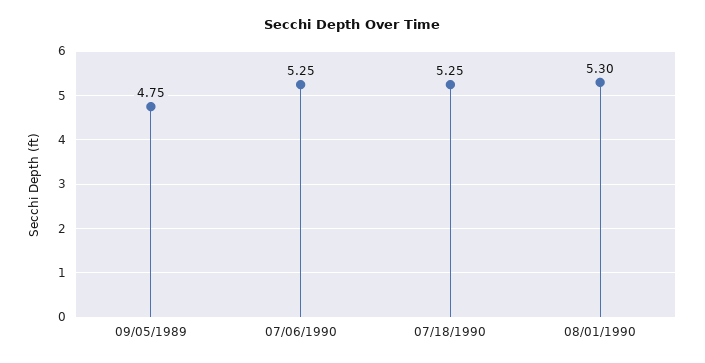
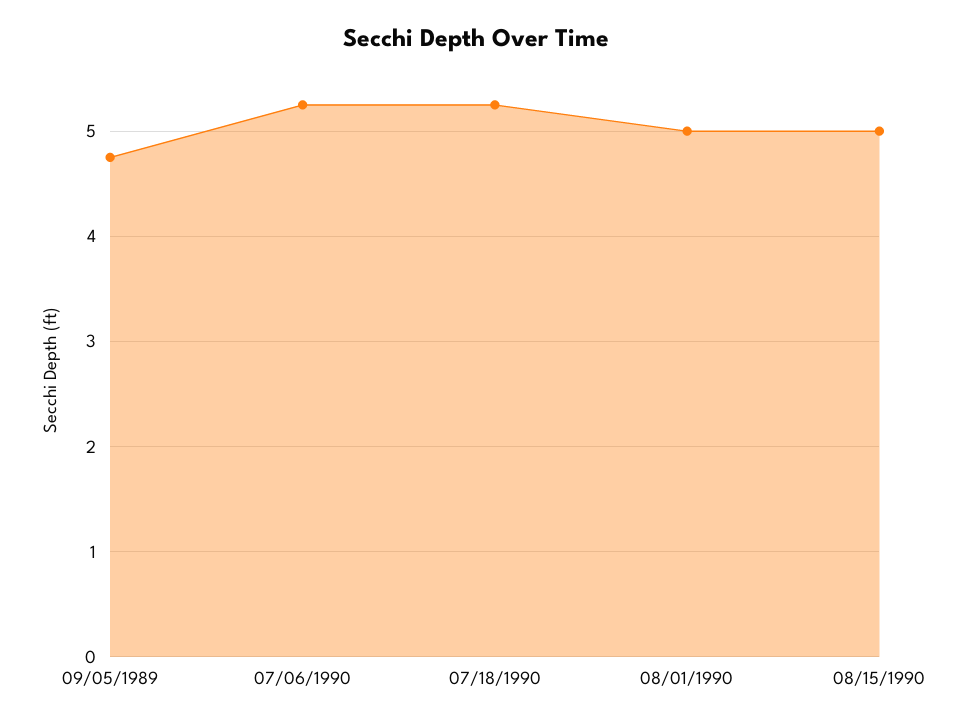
08/01/1990: 5.3 -> 5
08/15/1990: none -> 5

